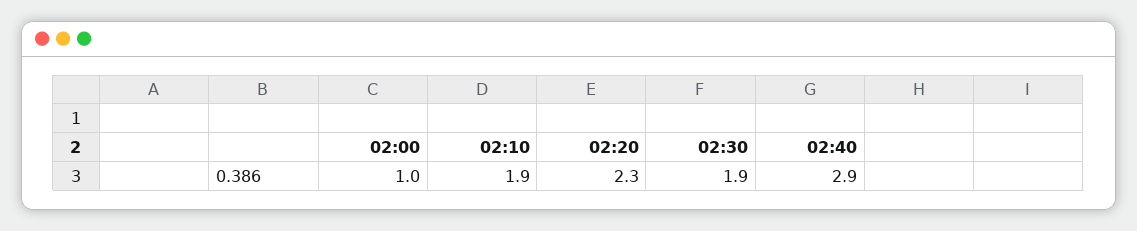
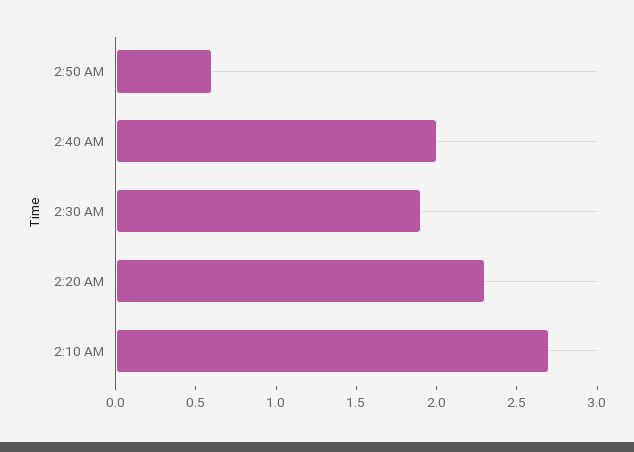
02:00: 1 -> none
02:10: 1.9 -> 2.7
02:40: 2.9 -> 2
2:50 AM: none -> 0.6

